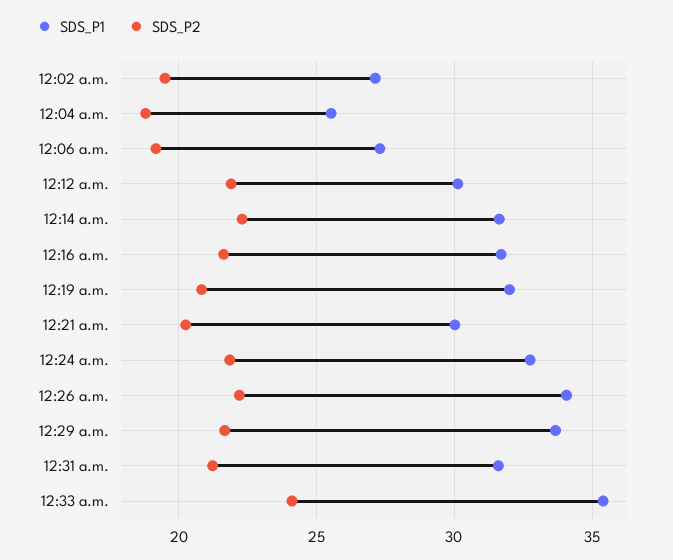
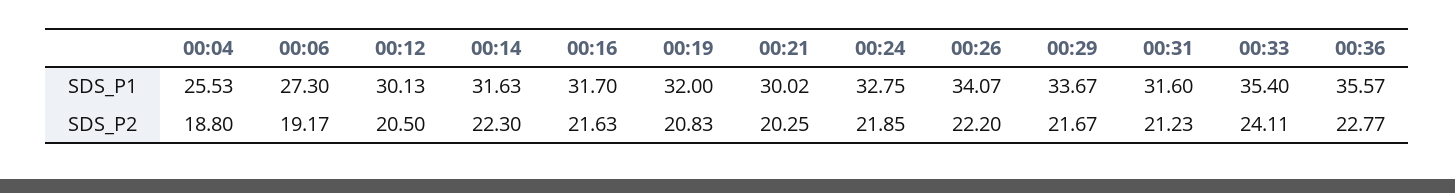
SDS_P1, 12:02 a.m.: 27 -> none
SDS_P2, 12:02 a.m.: 19.5 -> none
SDS_P2, 12:12 a.m.: 22 -> 20.5
SDS_P1, 00:36: none -> 35.57
SDS_P2, 00:36: none -> 22.77

